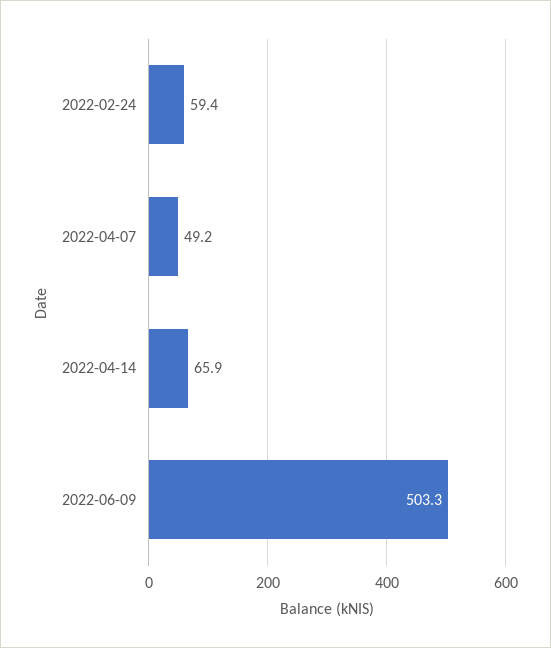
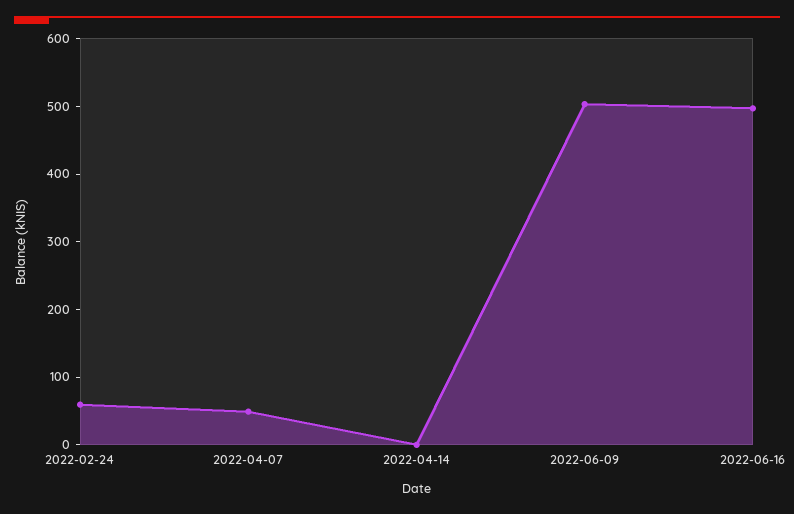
2022-04-14: 65.9 -> 0
2022-06-16: none -> 500

